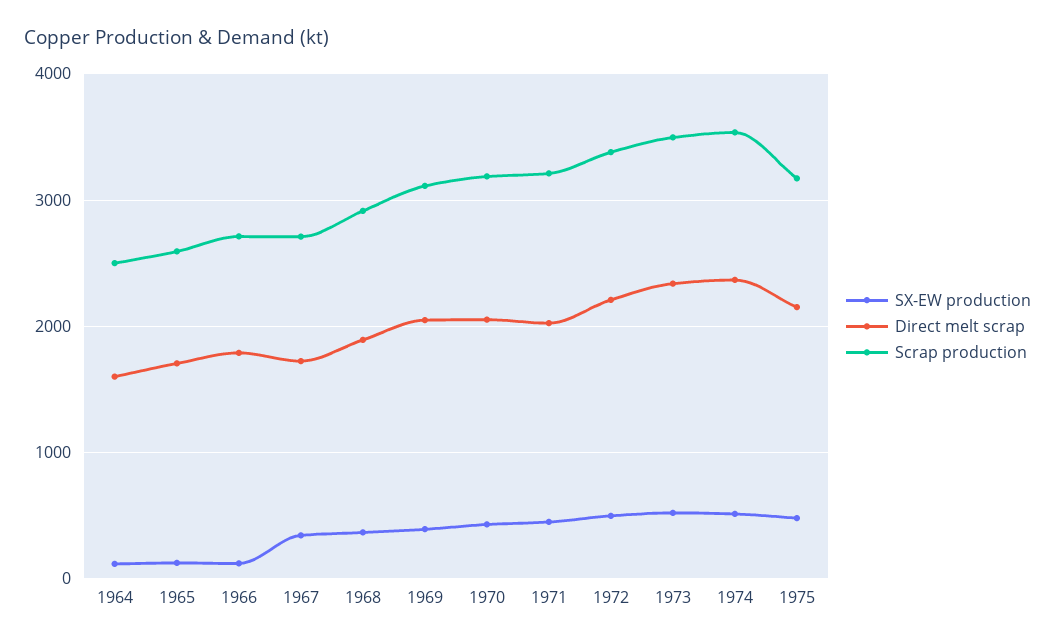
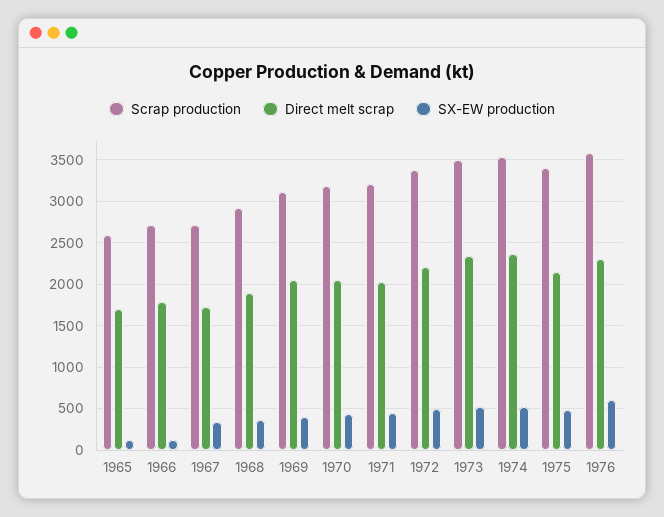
SX-EW production, 1964: 100 -> none
Direct melt scrap, 1964: 1600 -> none
Scrap production, 1964: 2500 -> none
Scrap production, 1975: 3200 -> 3400
Scrap production, 1976: none -> 3600
Direct melt scrap, 1976: none -> 2300
SX-EW production, 1976: none -> 600

